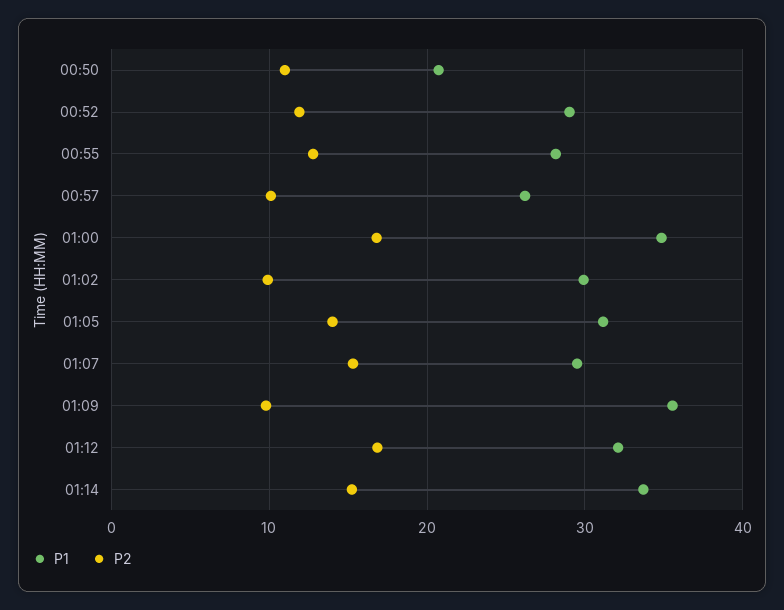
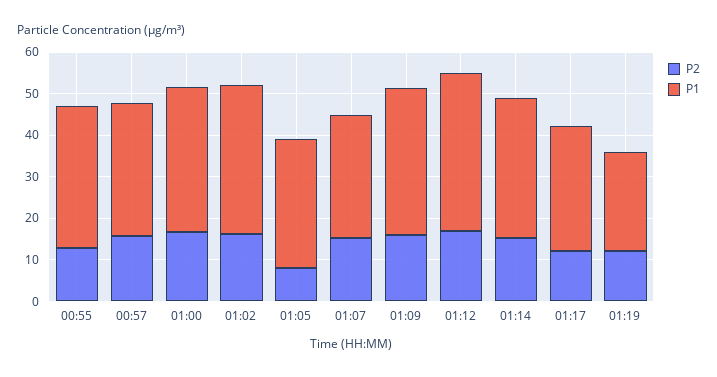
P1, 00:50: 21 -> none
P2, 00:50: 11 -> none
P1, 00:52: 29 -> none
P2, 00:52: 12 -> none
P1, 00:55: 28 -> 34
P1, 00:57: 26 -> 32
P2, 00:57: 10 -> 16
P1, 01:02: 30 -> 36
P2, 01:02: 10 -> 16
P2, 01:05: 14 -> 8
P2, 01:09: 10 -> 16
P1, 01:12: 32 -> 38
P2, 01:17: none -> 12
P1, 01:17: none -> 30
P2, 01:19: none -> 12
P1, 01:19: none -> 24

